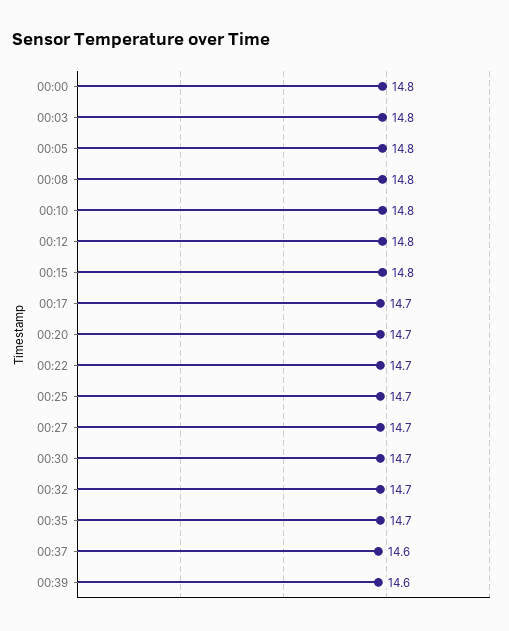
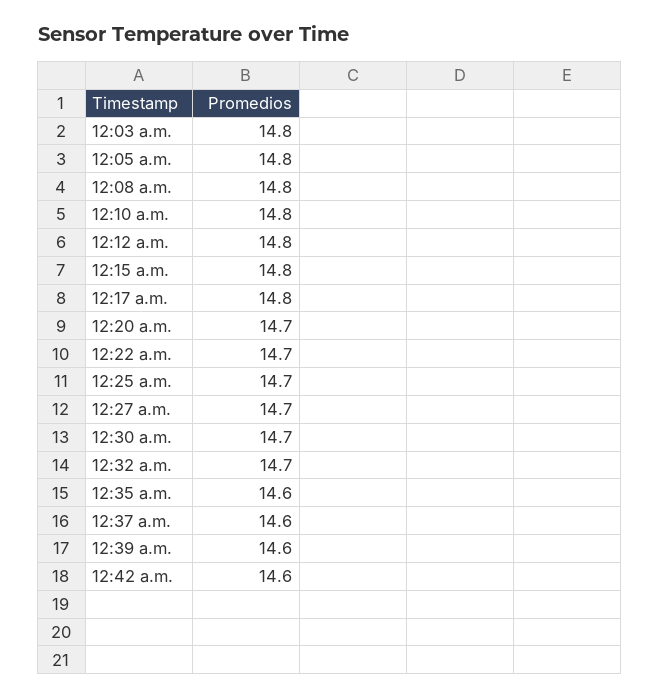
00:00: 14.8 -> none
00:17: 14.7 -> 14.8
00:35: 14.7 -> 14.6
12:42 a.m.: none -> 14.6

